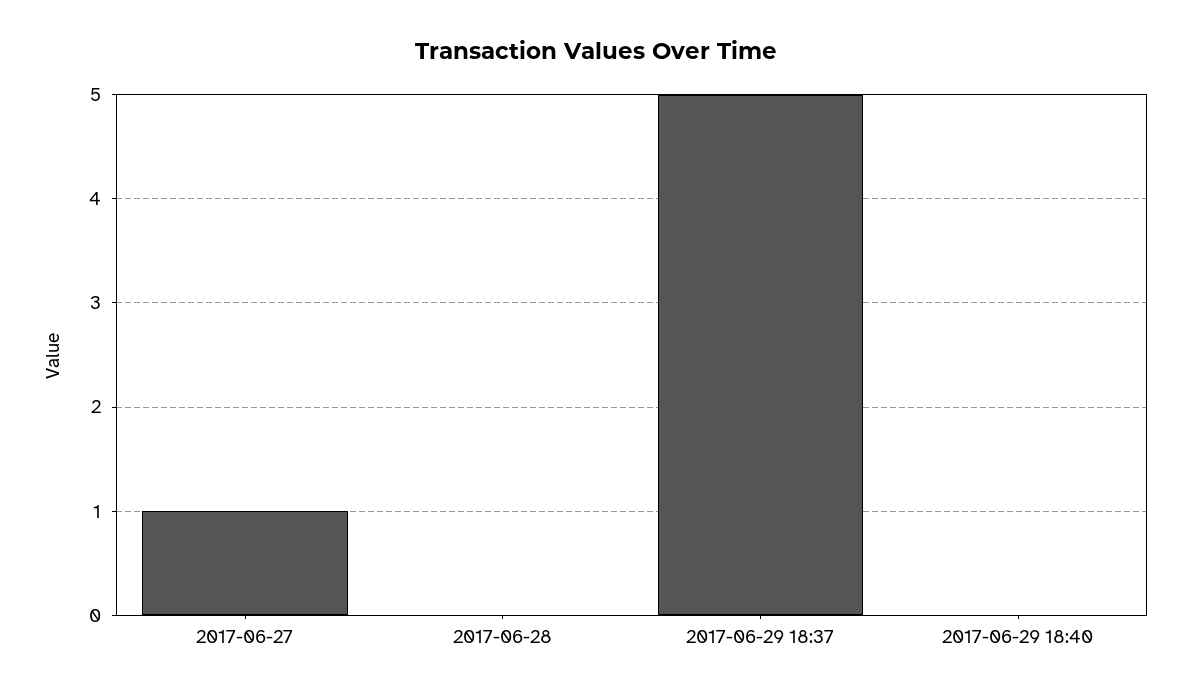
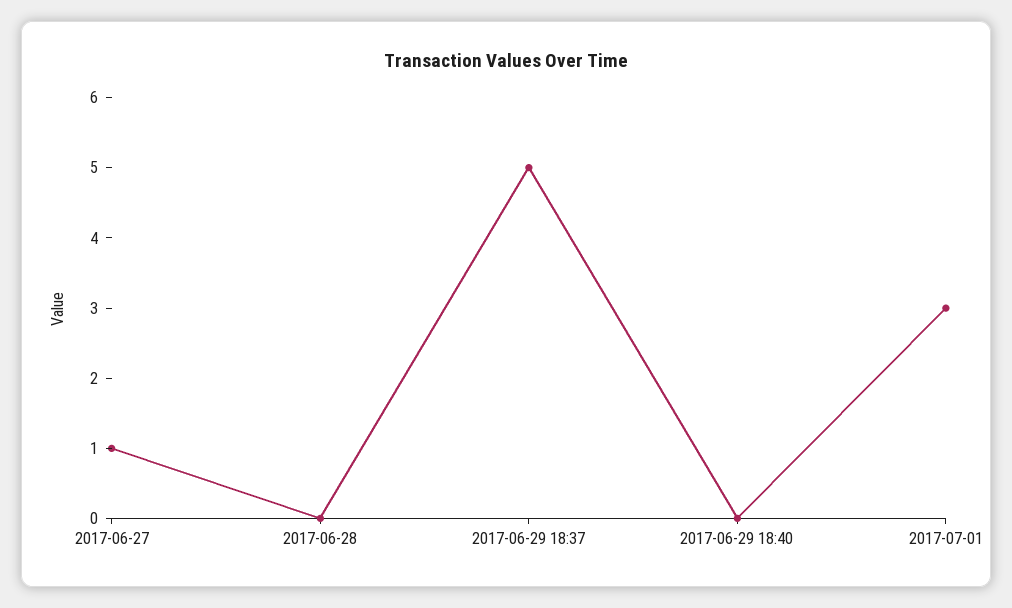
2017-07-01: none -> 3

